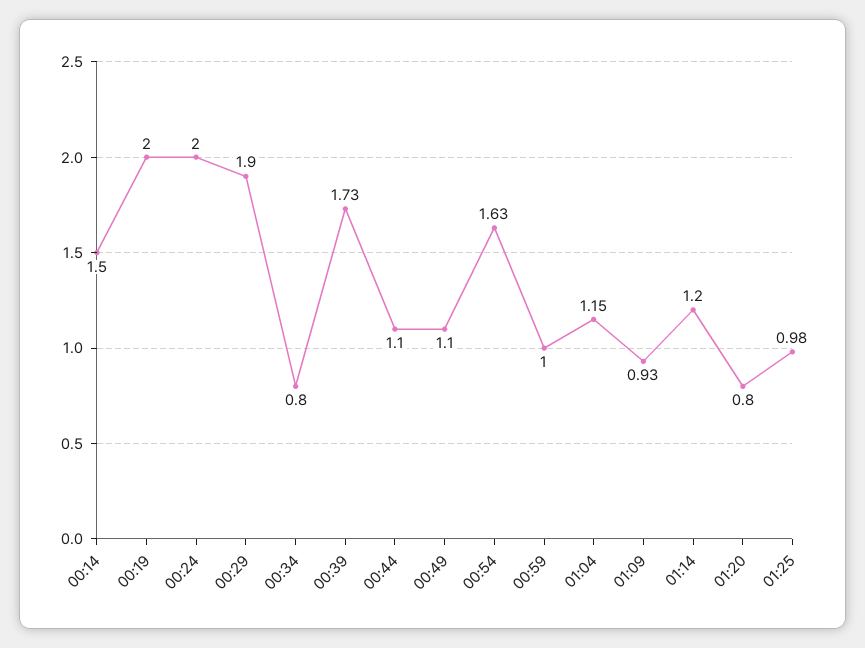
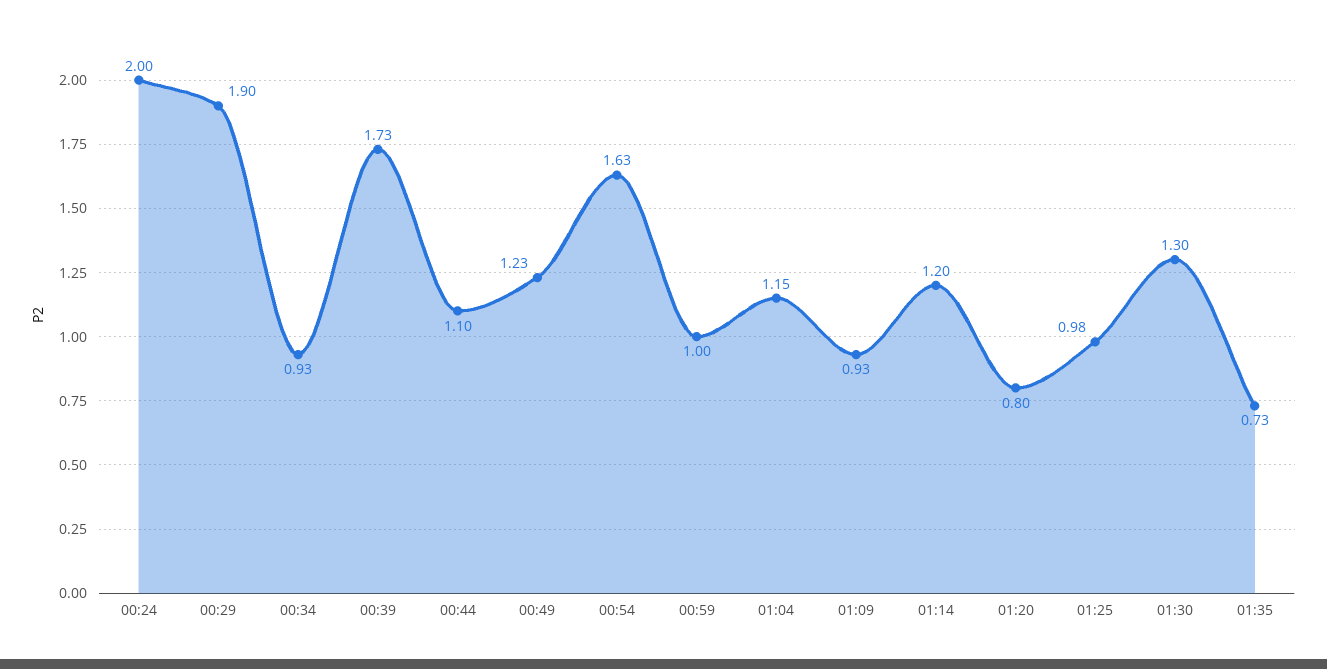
00:14: 1.5 -> none
00:19: 2 -> none
00:34: 0.8 -> 0.93
00:49: 1.1 -> 1.23
01:30: none -> 1.3
01:35: none -> 0.73

